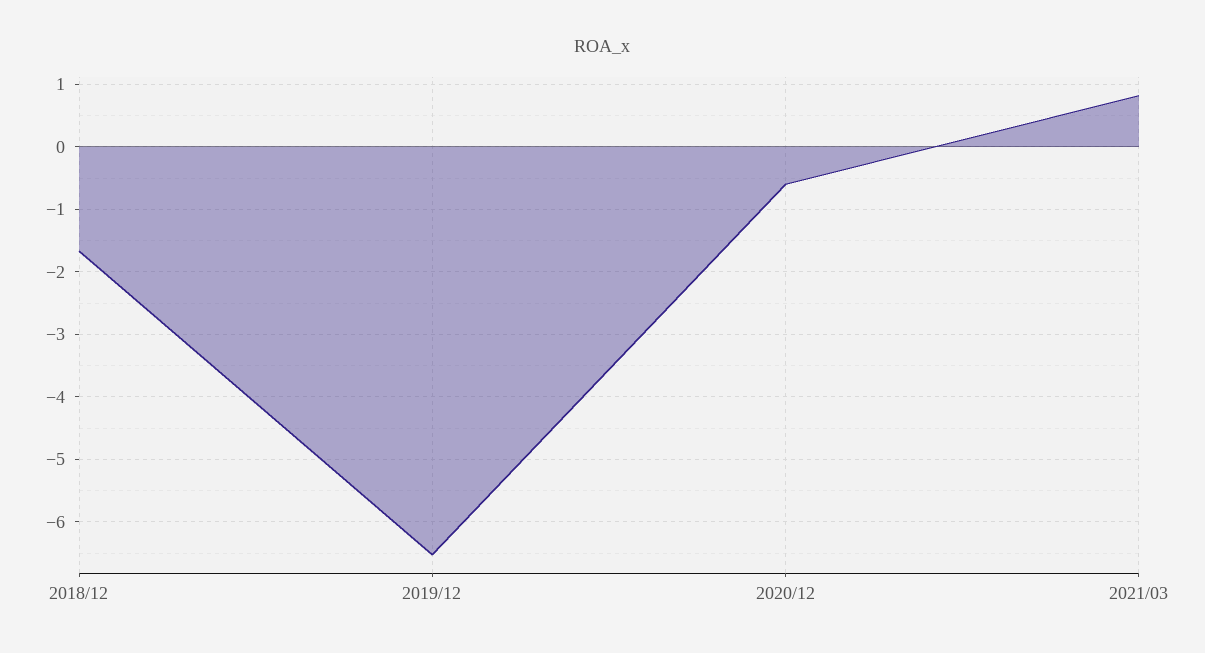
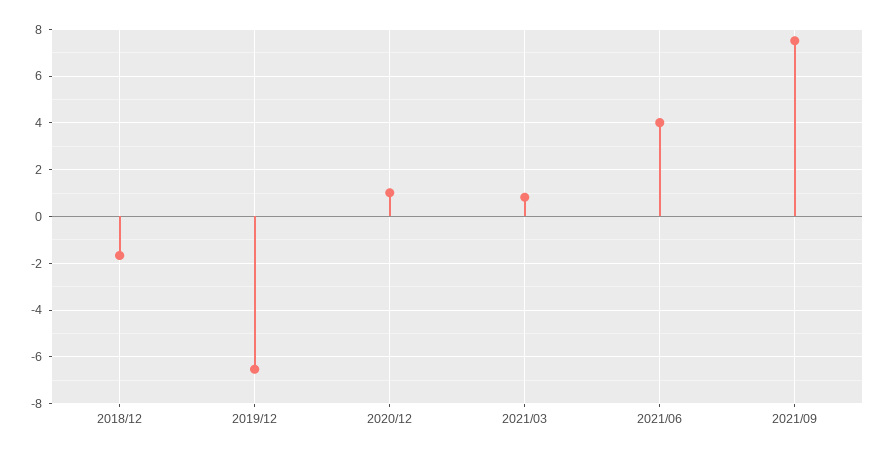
2020/12: -0.6 -> 1
2021/06: none -> 4
2021/09: none -> 7.5

